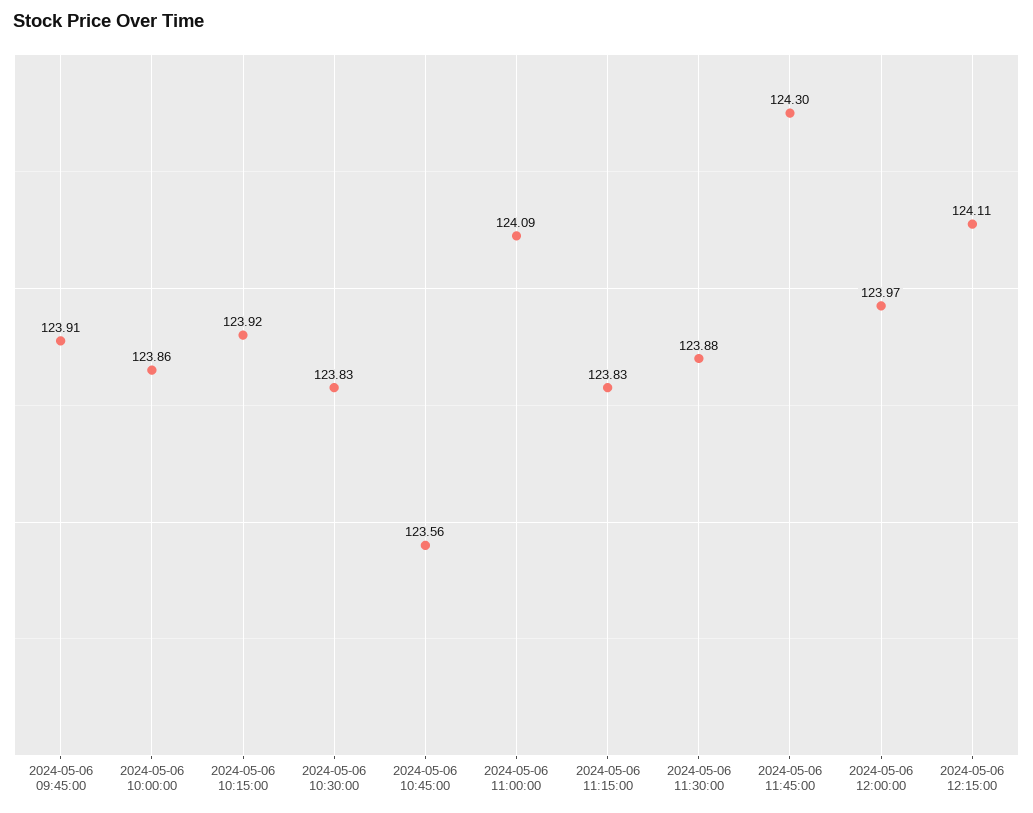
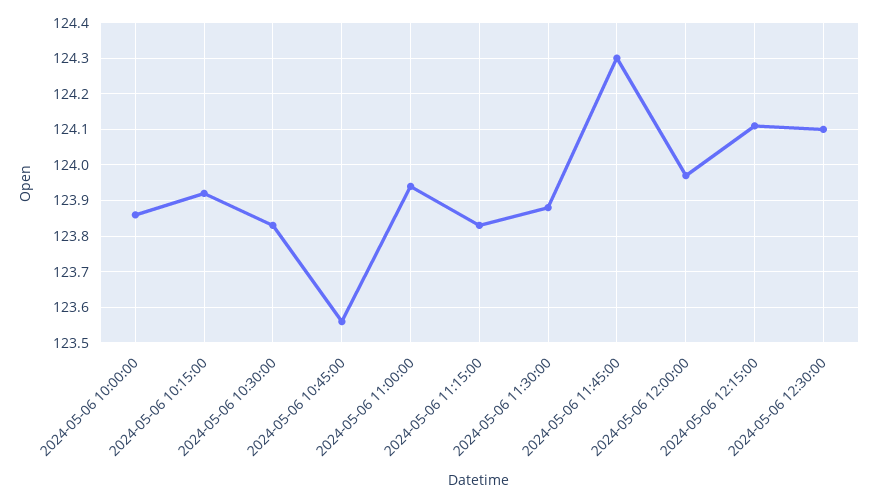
2024-05-06 09:45:00: 123.91 -> none
2024-05-06 11:00:00: 124.09 -> 123.95
2024-05-06 12:30:00: none -> 124.1

